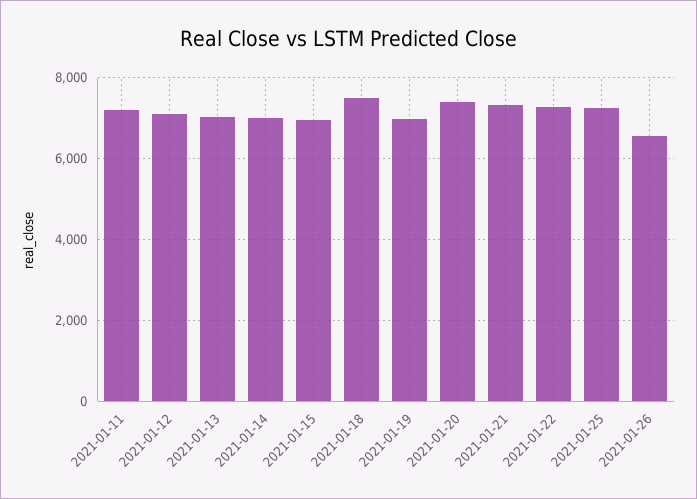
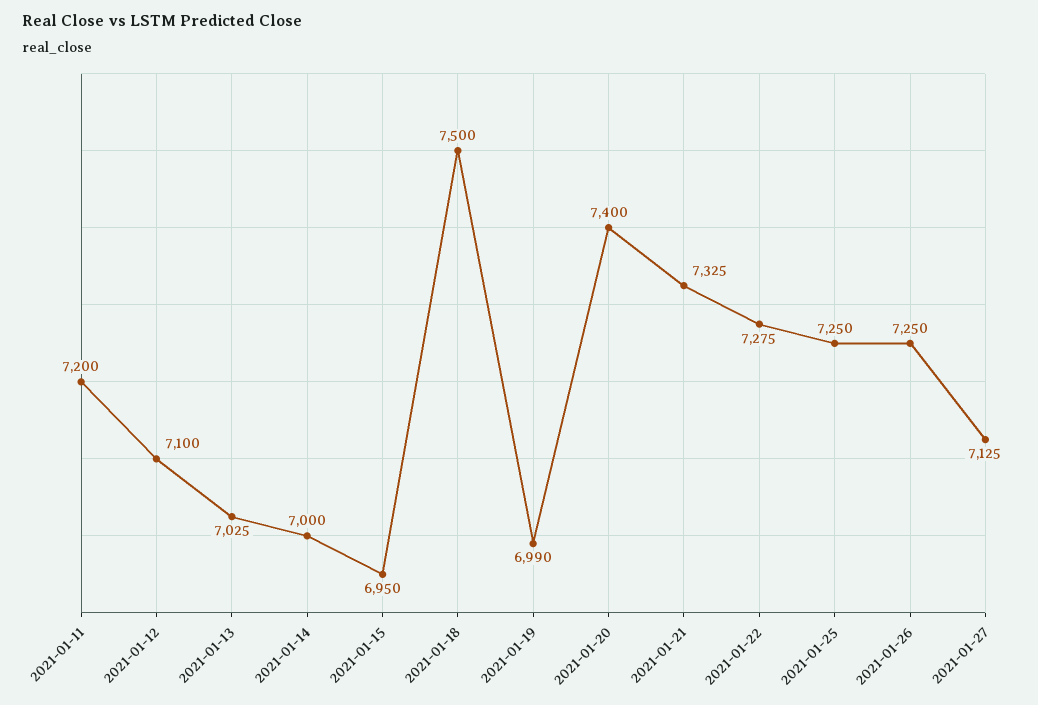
2021-01-26: 6600 -> 7250
2021-01-27: none -> 7125

